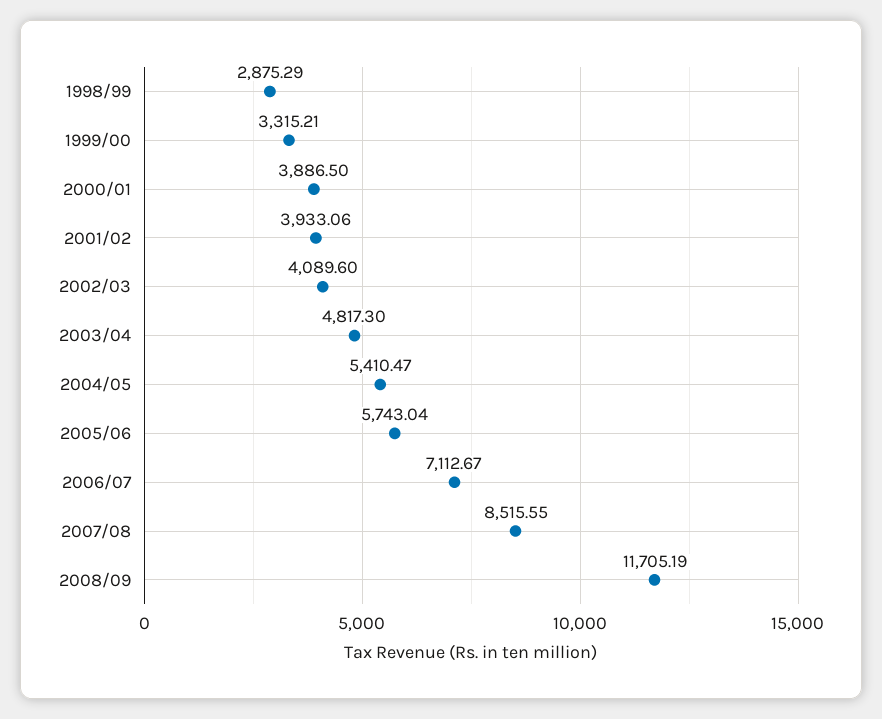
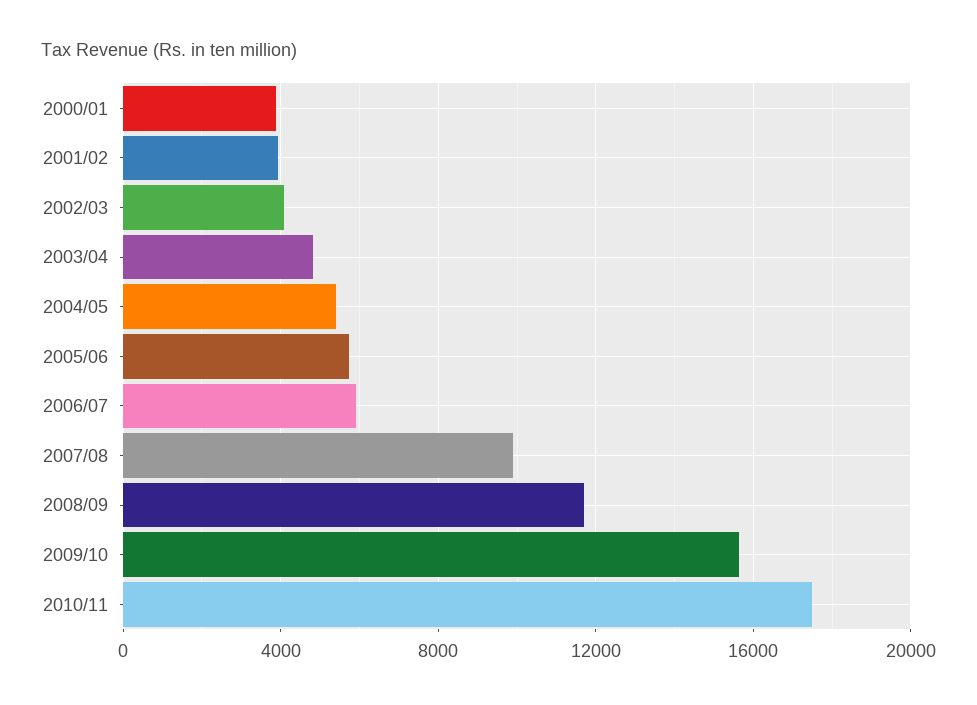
1998/99: 2875.29 -> none
1999/00: 3315.21 -> none
2006/07: 7112.67 -> 6000
2007/08: 8515.55 -> 10000
2009/10: none -> 15500
2010/11: none -> 17500

